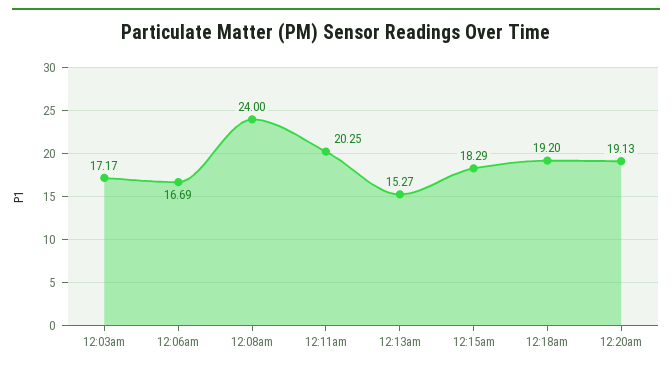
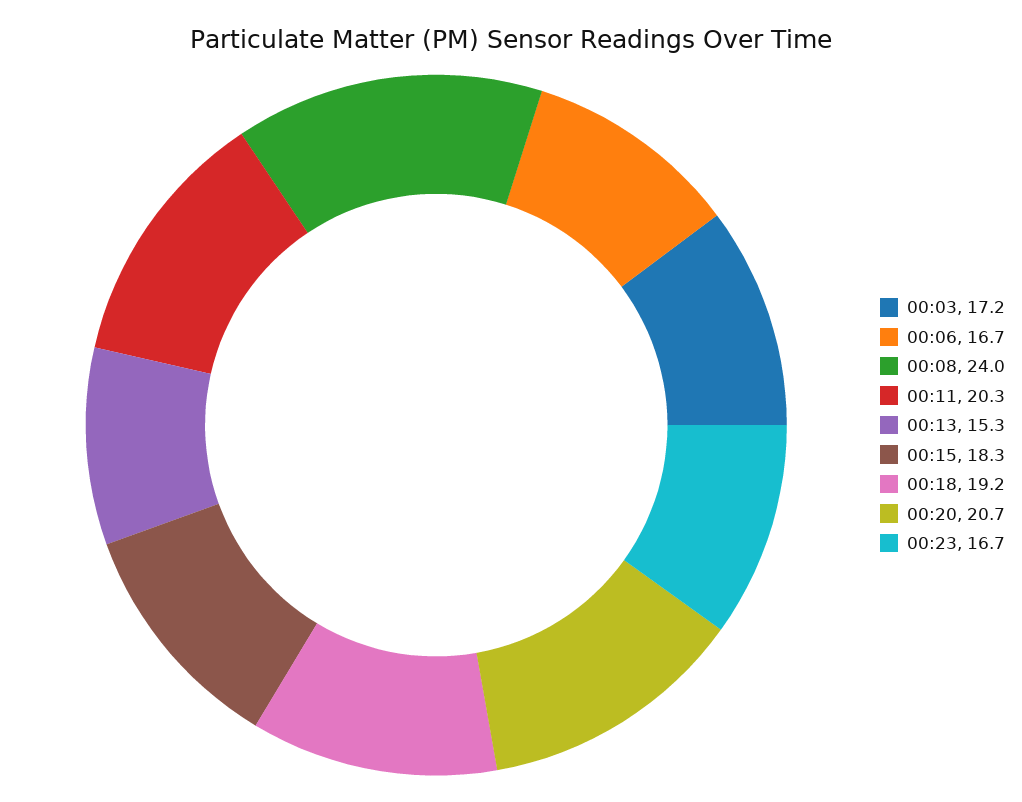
12:20am: 19.13 -> 20.7
00:23: none -> 16.7

